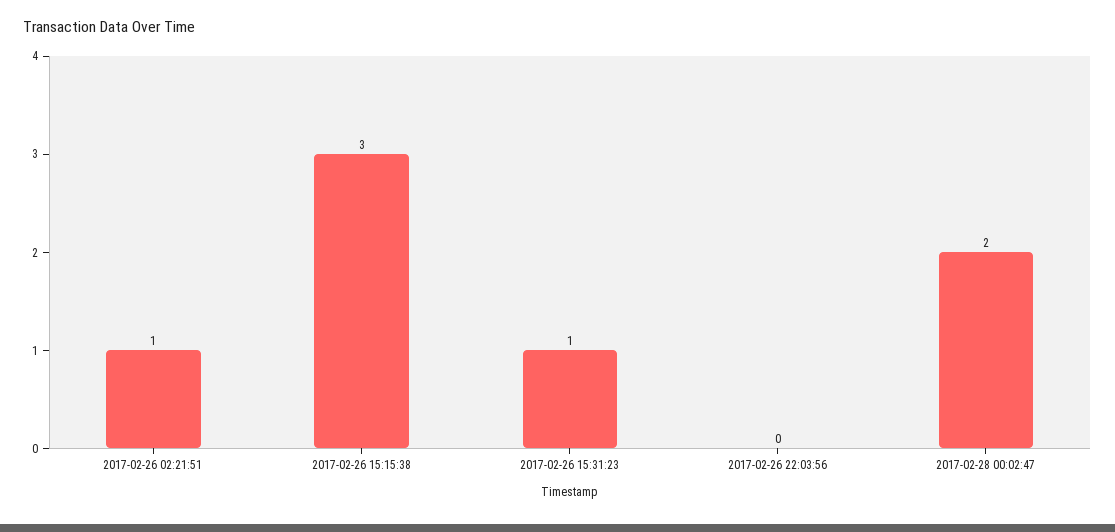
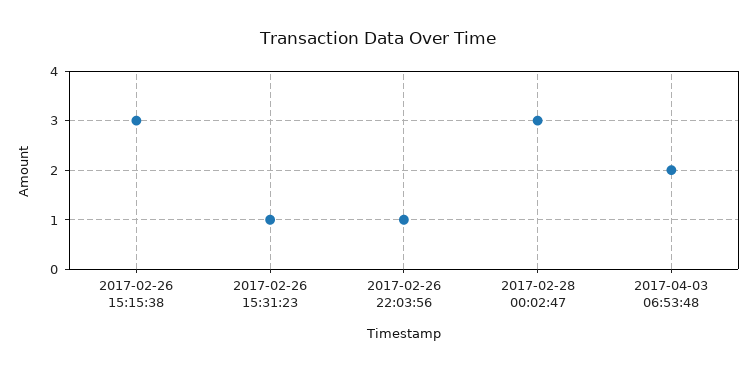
2017-02-26 02:21:51: 1 -> none
2017-02-26 22:03:56: 0 -> 1
2017-02-28 00:02:47: 2 -> 3
2017-04-03 06:53:48: none -> 2

